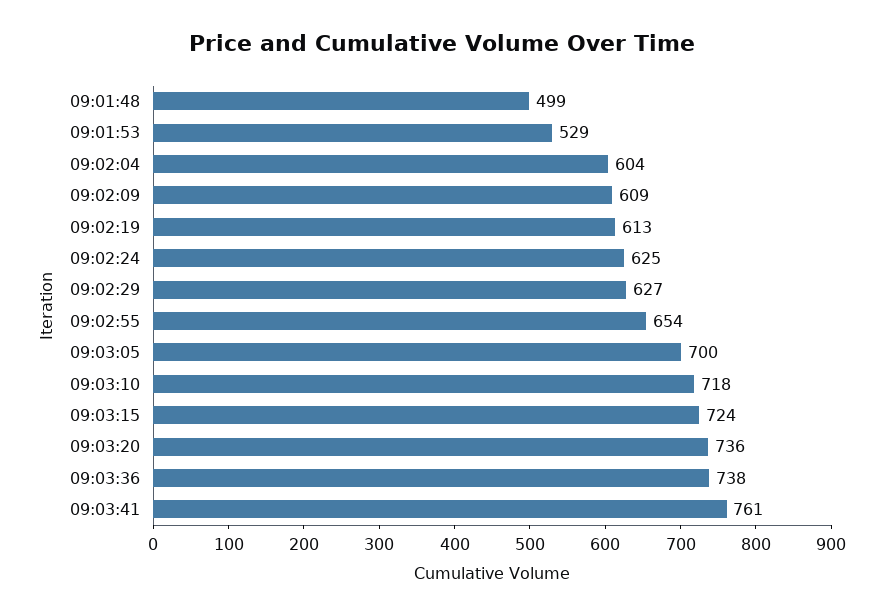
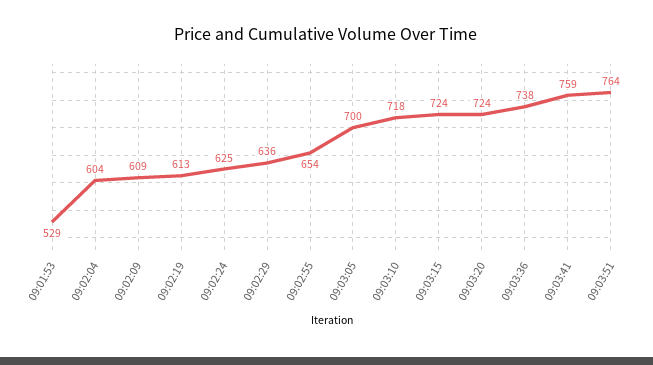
09:01:48: 499 -> none
09:02:29: 627 -> 636
09:03:20: 736 -> 724
09:03:41: 761 -> 759
09:03:51: none -> 764

